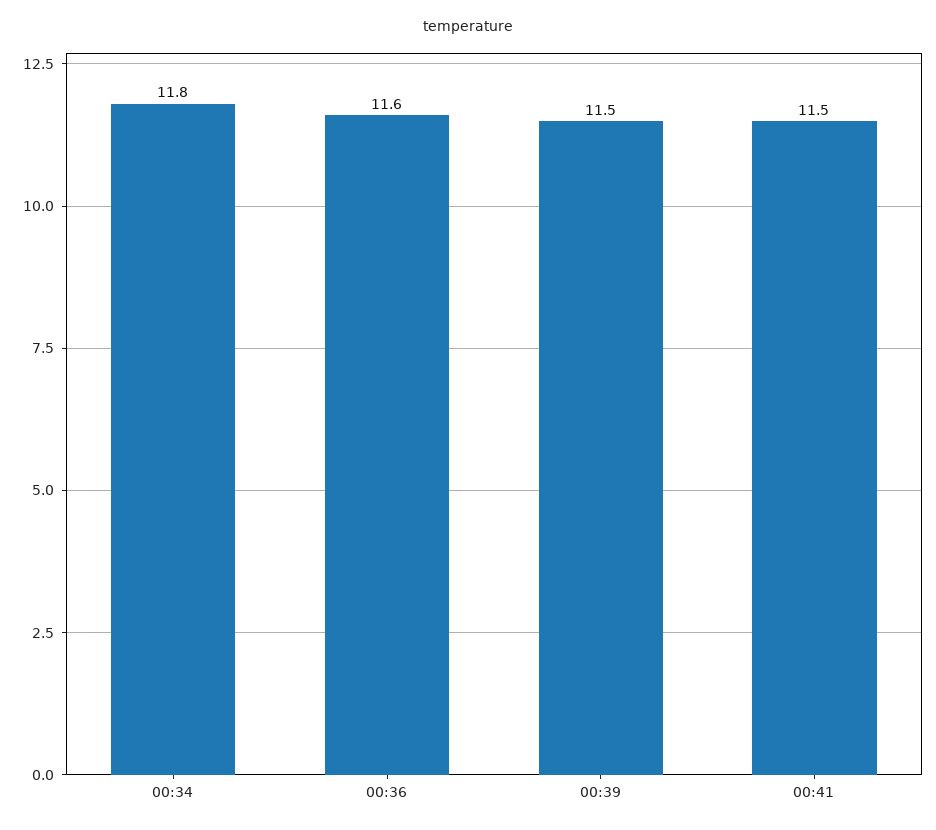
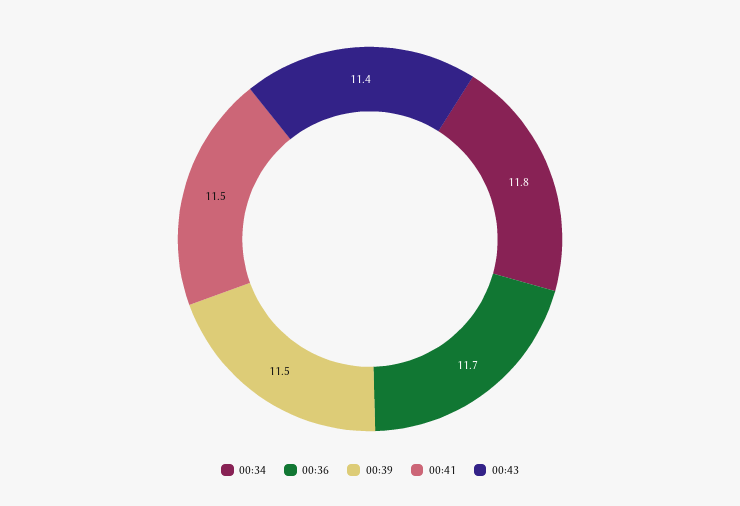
00:36: 11.6 -> 11.7
00:43: none -> 11.4

